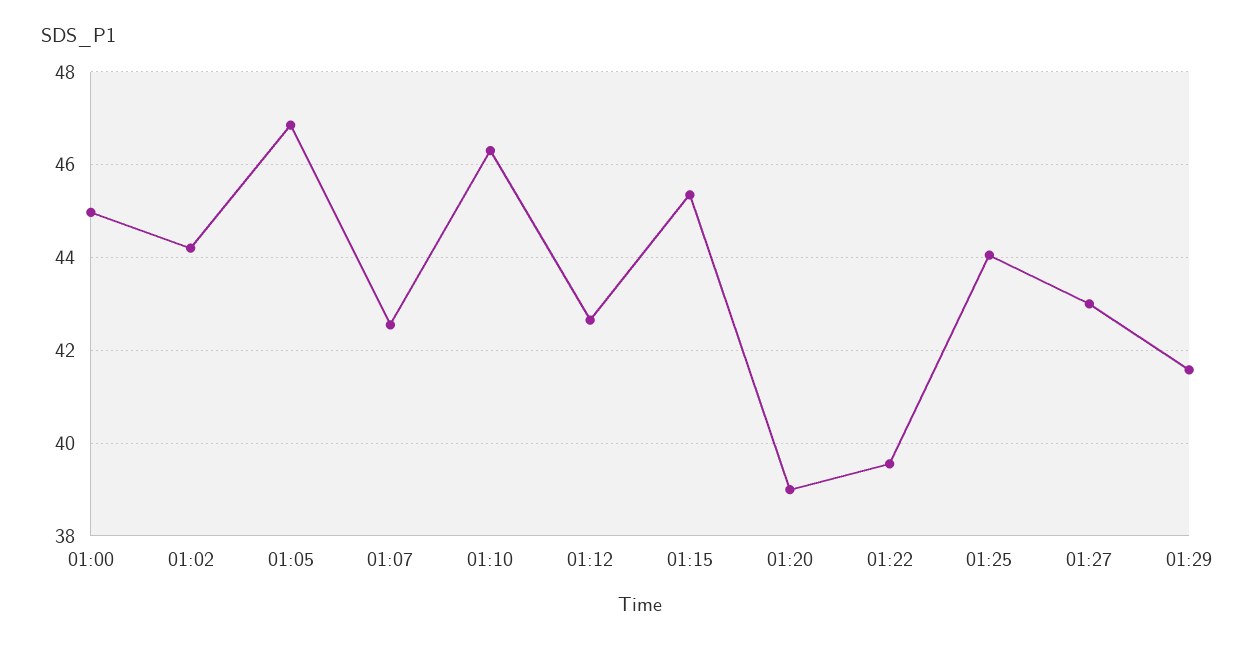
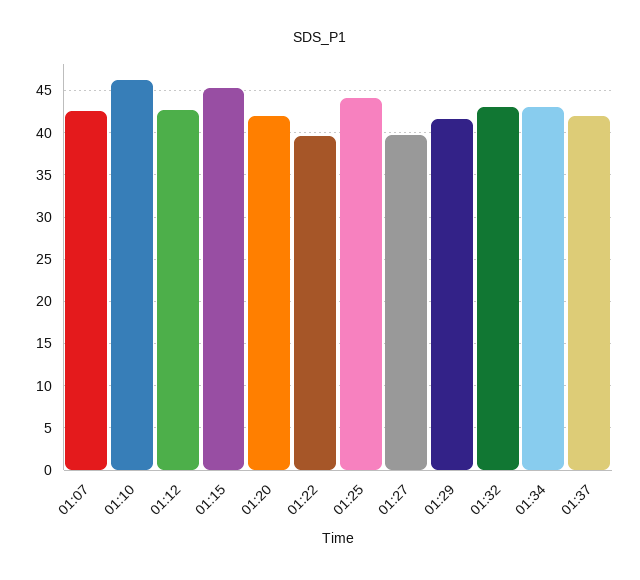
01:00: 45 -> none
01:02: 44.2 -> none
01:05: 46.8 -> none
01:20: 39 -> 42
01:27: 43 -> 40
01:32: none -> 43
01:34: none -> 43
01:37: none -> 42

